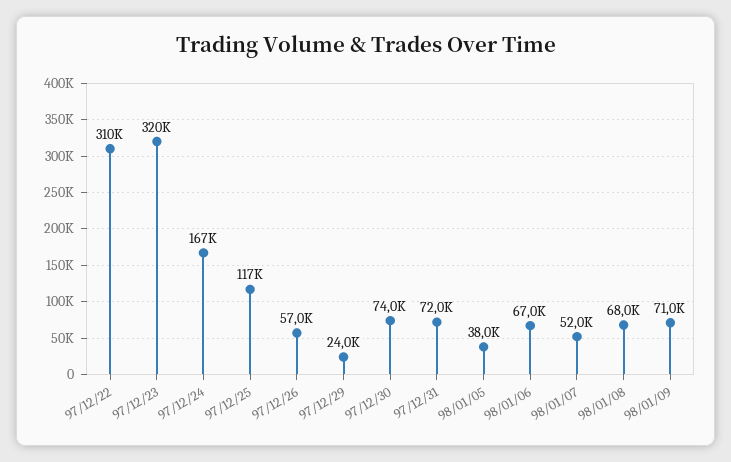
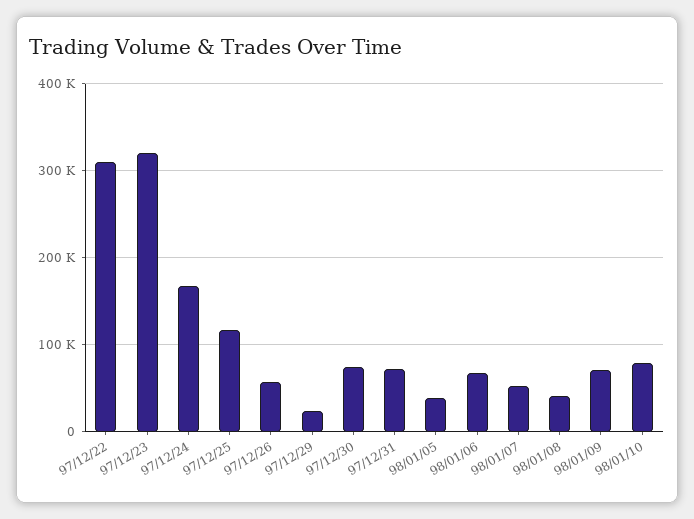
98/01/08: 68000 -> 40000
98/01/10: none -> 80000

